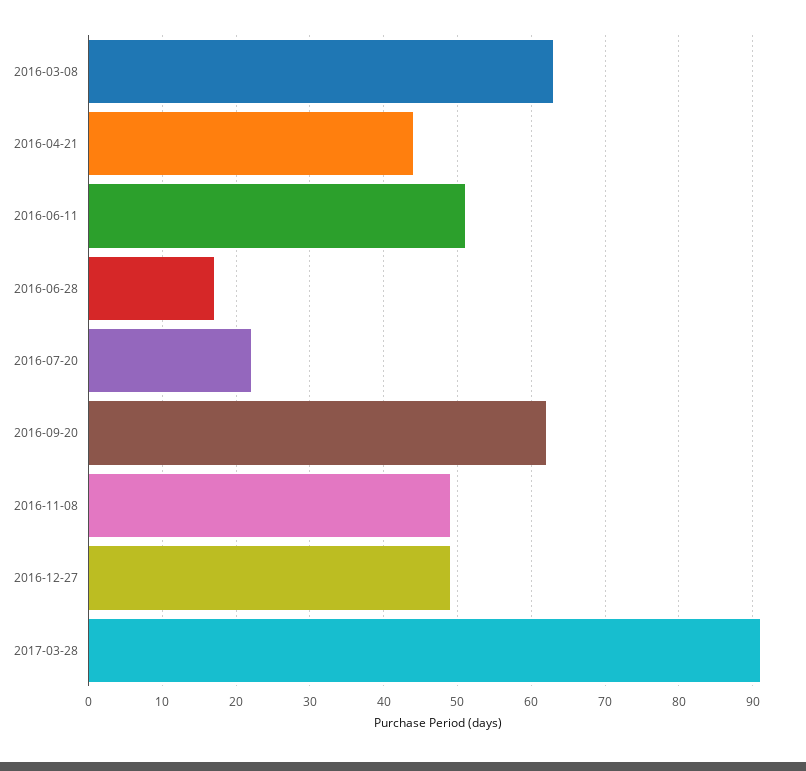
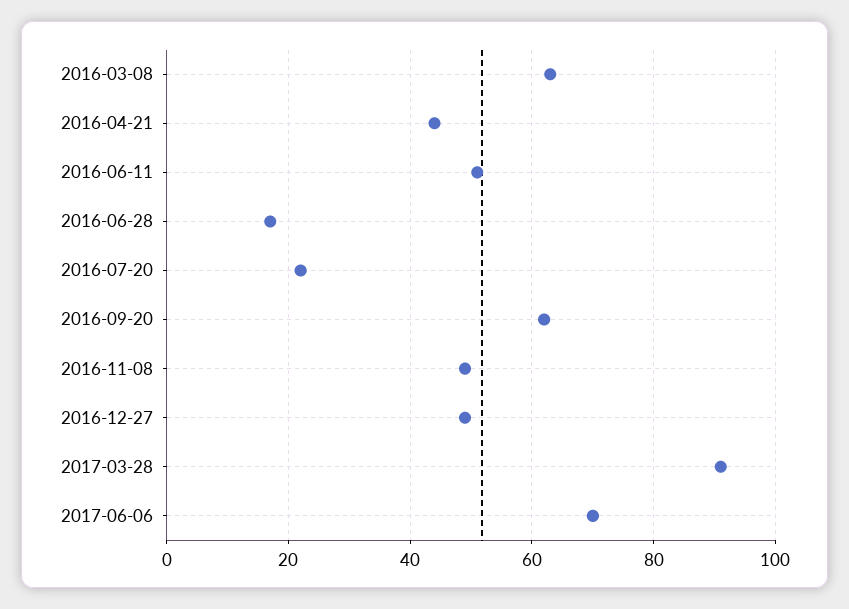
2017-06-06: none -> 70

